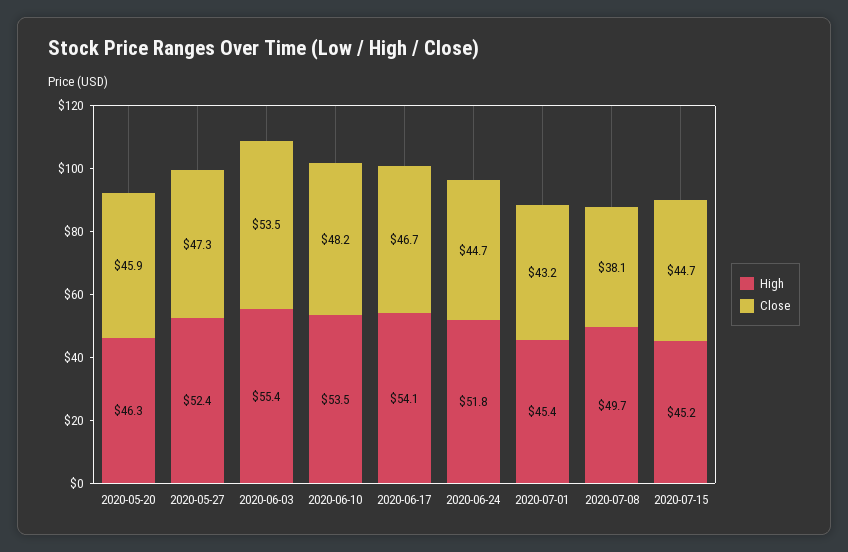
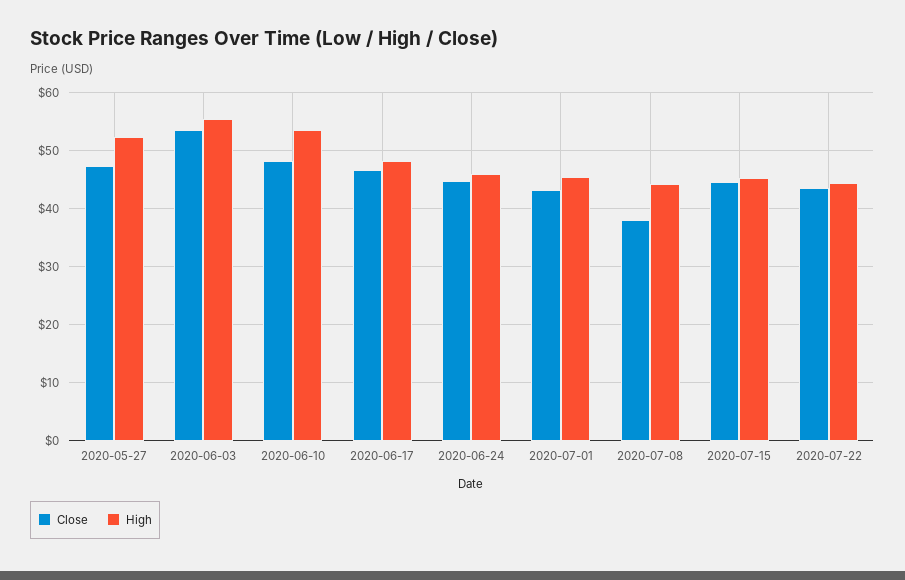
High, 2020-05-20: 46.3 -> none
Close, 2020-05-20: 45.9 -> none
High, 2020-06-17: 54.1 -> 48
High, 2020-06-24: 51.8 -> 46
High, 2020-07-08: 49.7 -> 44
Close, 2020-07-22: none -> 44
High, 2020-07-22: none -> 44

